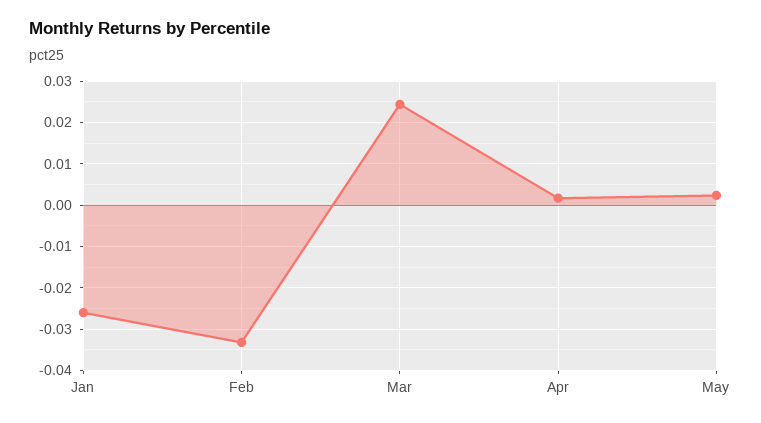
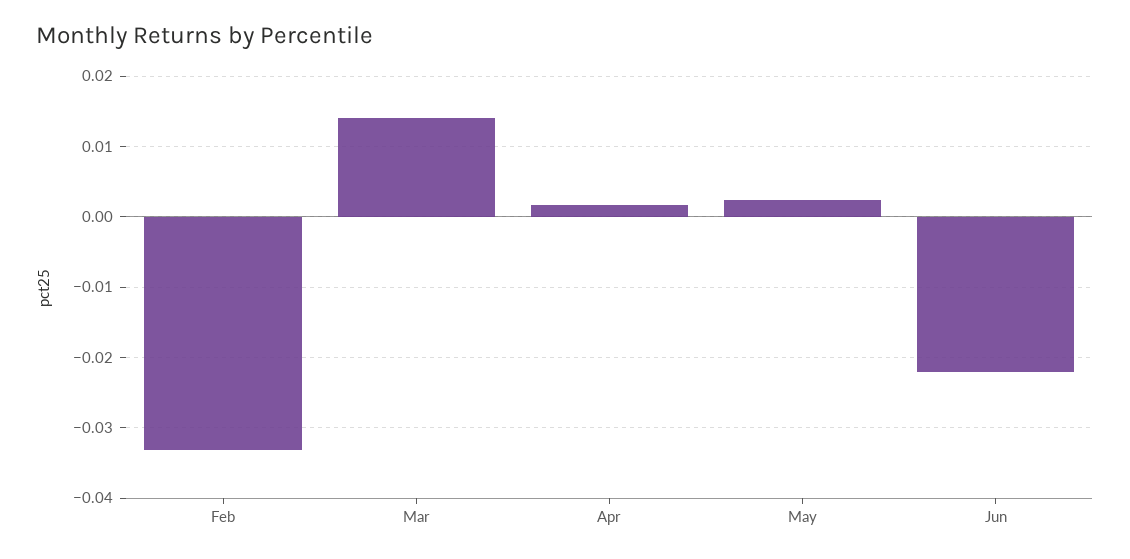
Jan: -0.026 -> none
Mar: 0.024 -> 0.014
Jun: none -> -0.022

